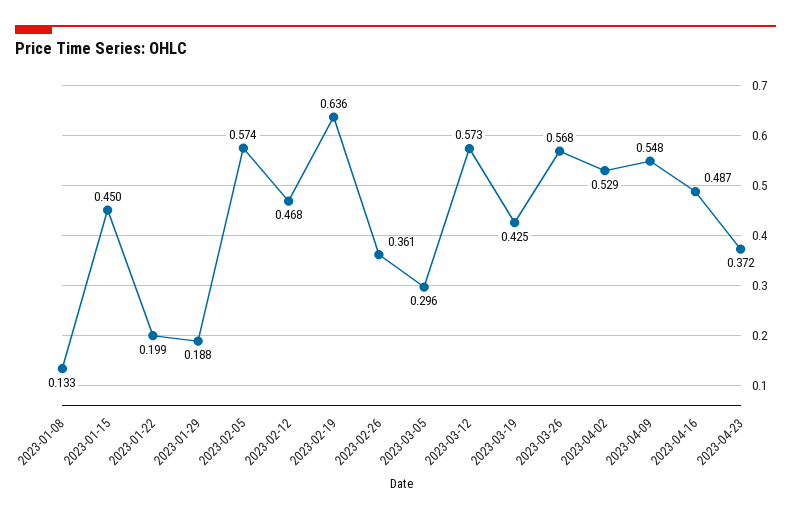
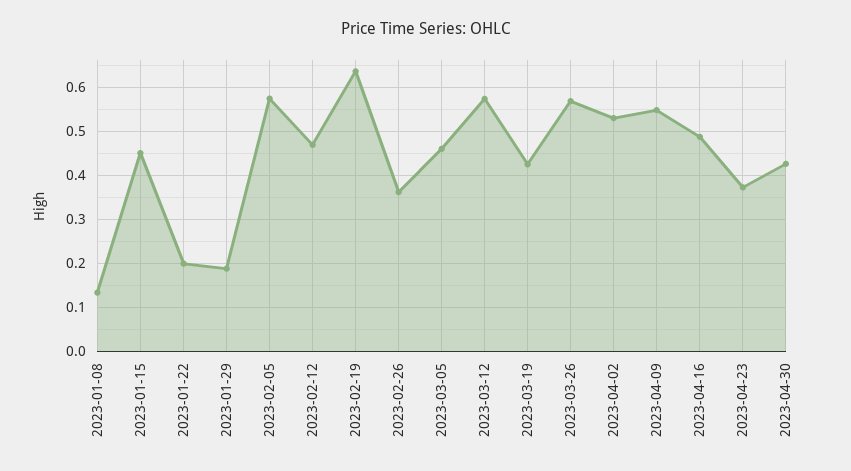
2023-03-05: 0.296 -> 0.46
2023-04-30: none -> 0.42

